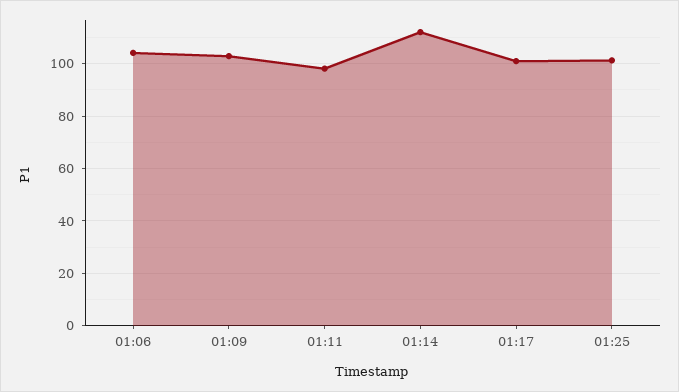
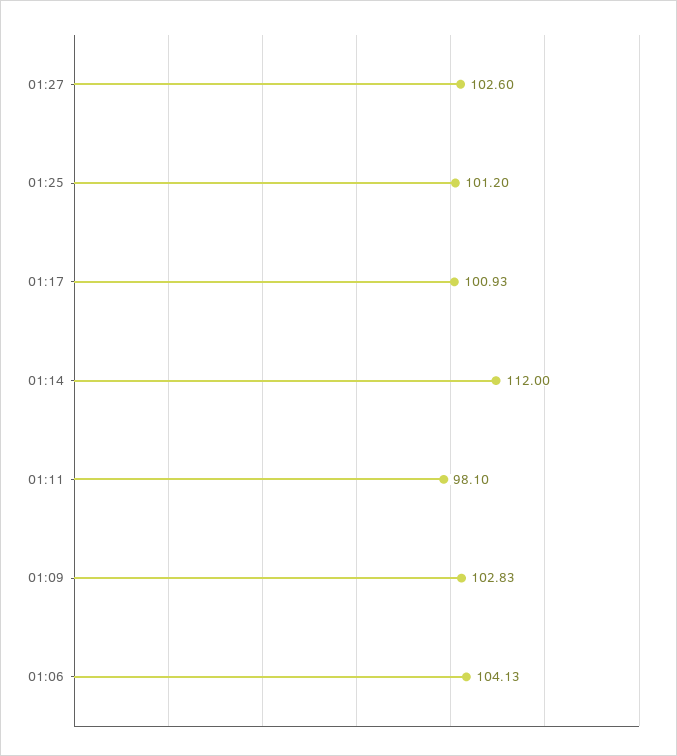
01:27: none -> 102.6

